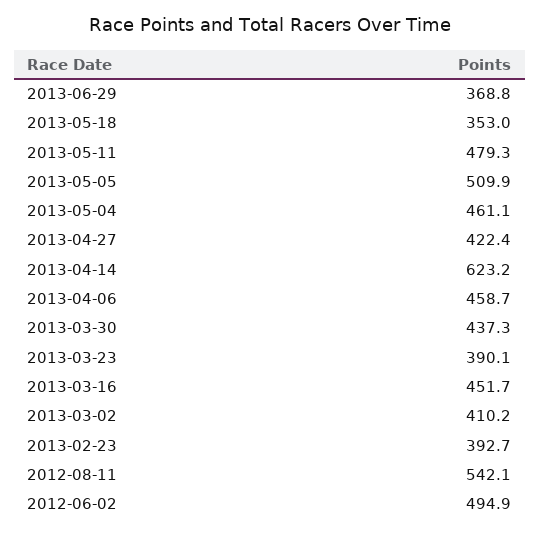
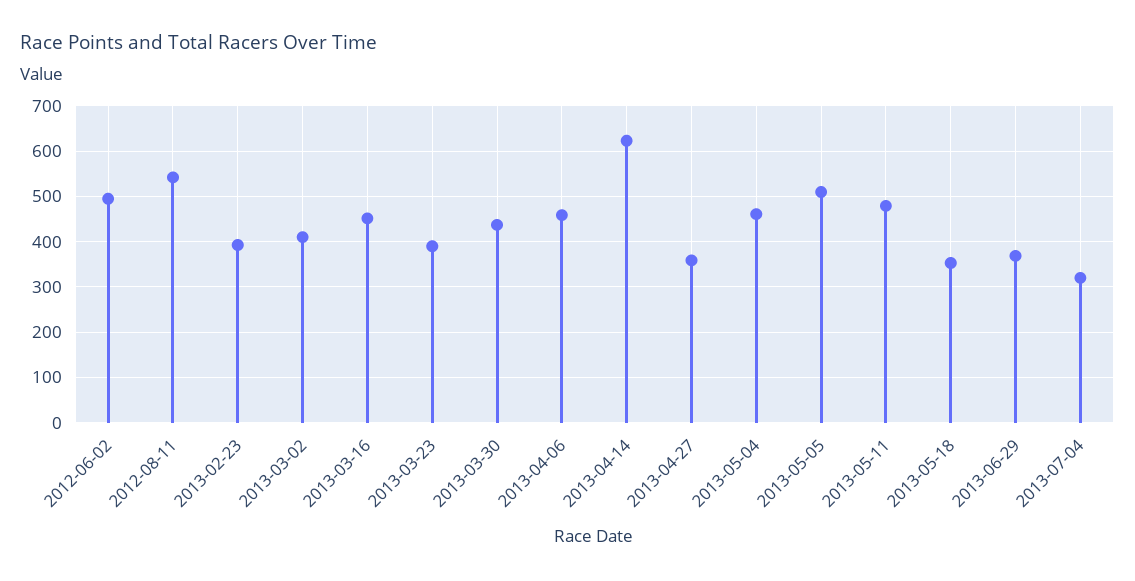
2013-04-27: 422.4 -> 360
2013-07-04: none -> 320

